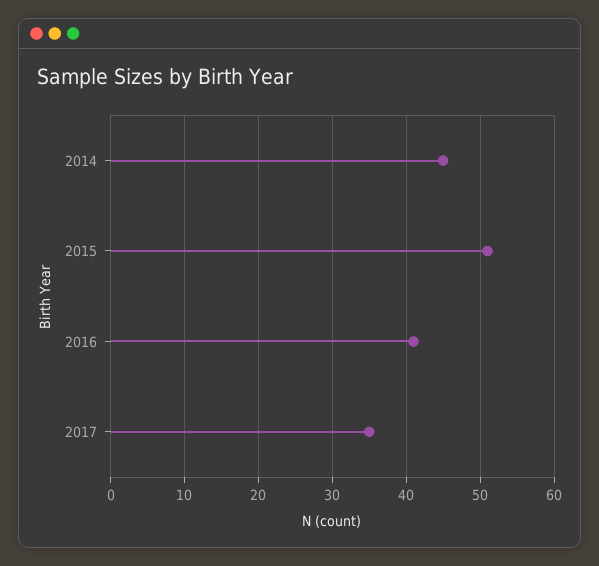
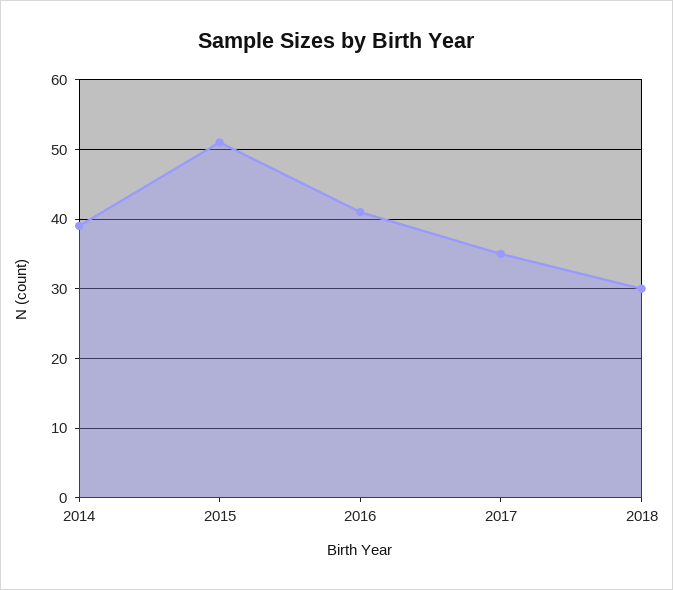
2014: 45 -> 39
2018: none -> 30

